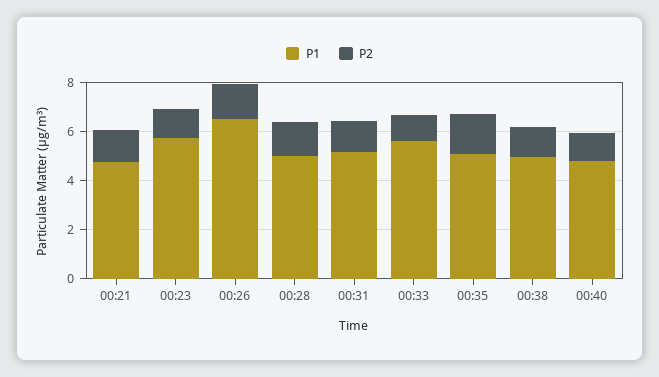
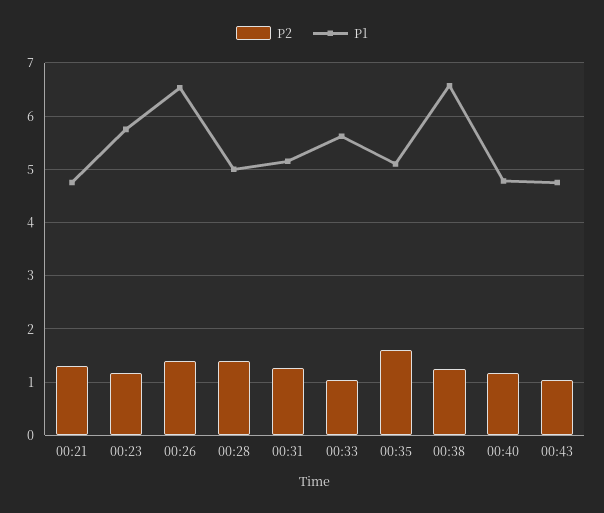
P1, 00:38: 5 -> 6.6
P2, 00:43: none -> 1
P1, 00:43: none -> 4.8

